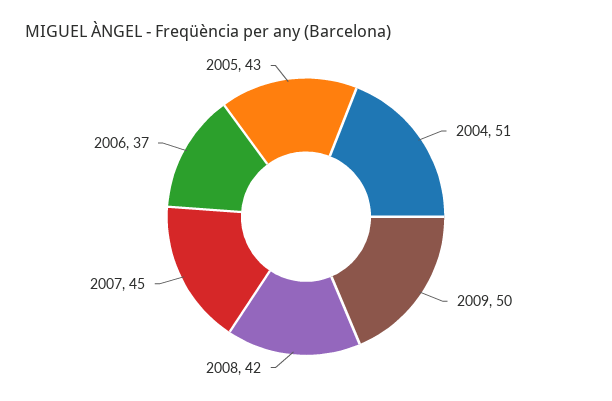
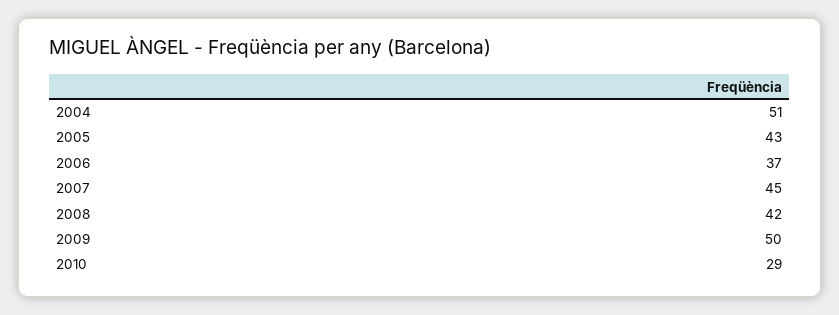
2010: none -> 29

